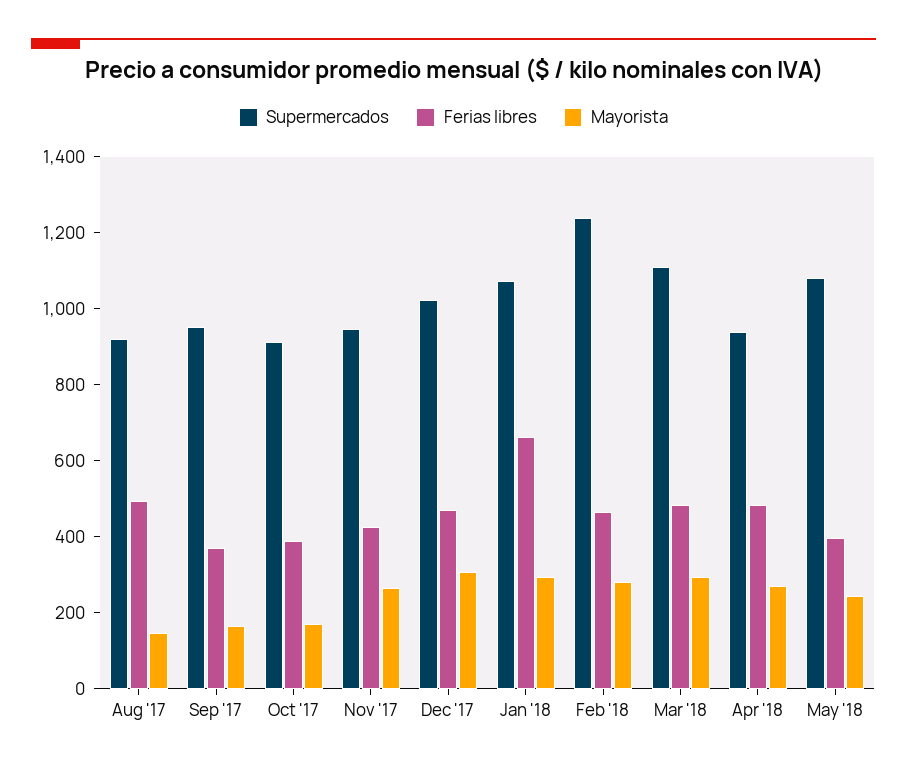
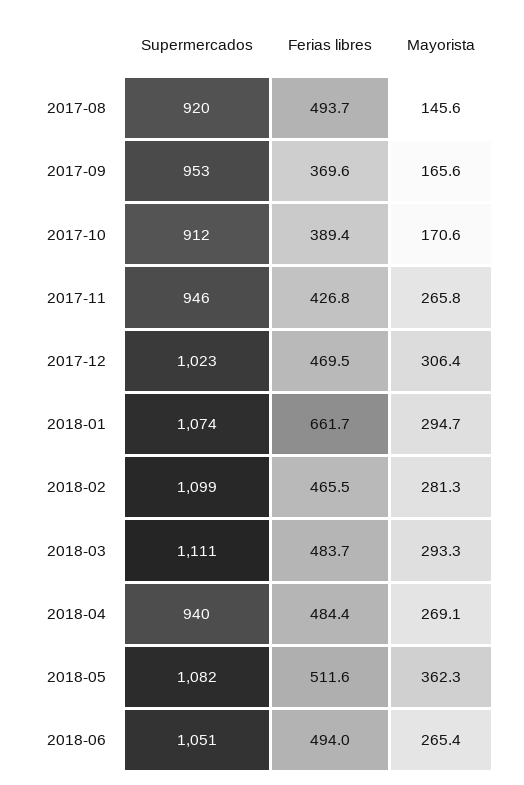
Supermercados, Feb '18: 1250 -> 1099
Ferias libres, May '18: 400 -> 511.6
Mayorista, May '18: 250 -> 362.3
Supermercados, 2018-06: none -> 1051
Ferias libres, 2018-06: none -> 494
Mayorista, 2018-06: none -> 265.4

